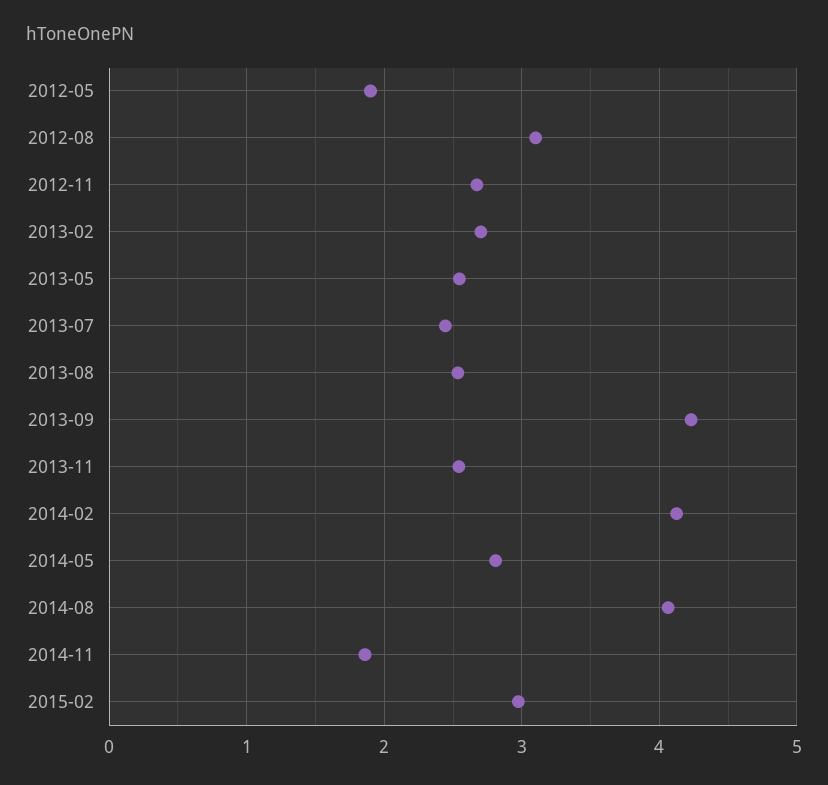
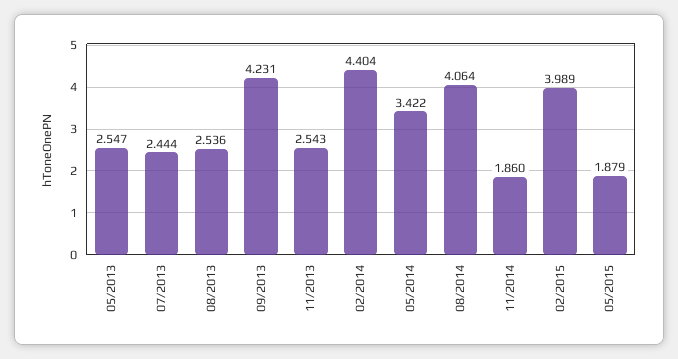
2012-05: 1.9 -> none
2012-08: 3.1 -> none
2012-11: 2.7 -> none
2013-02: 2.7 -> none
2014-02: 4.1 -> 4.404
2014-05: 2.8 -> 3.422
2015-02: 3 -> 3.989
05/2015: none -> 1.879

